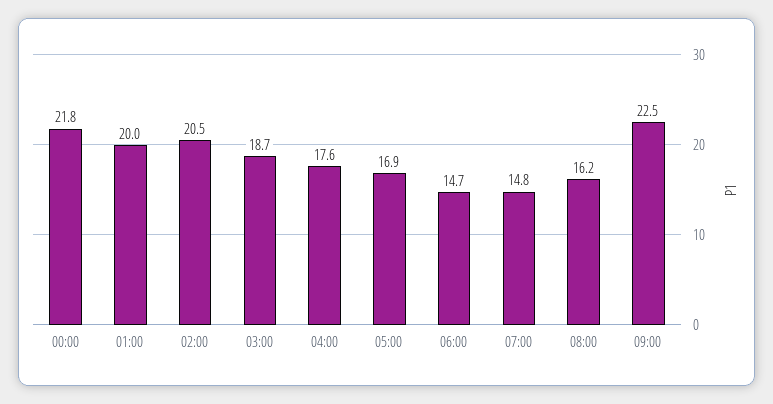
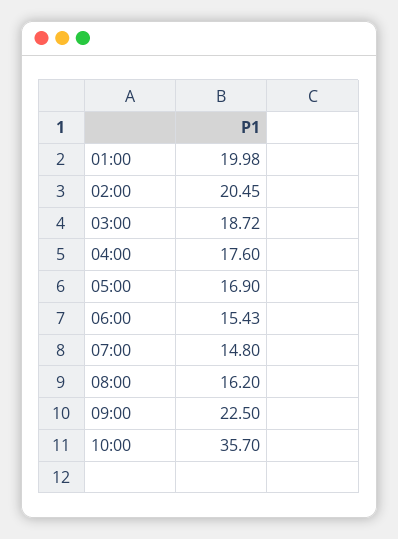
00:00: 21.8 -> none
06:00: 14.7 -> 15.43
10:00: none -> 35.7

